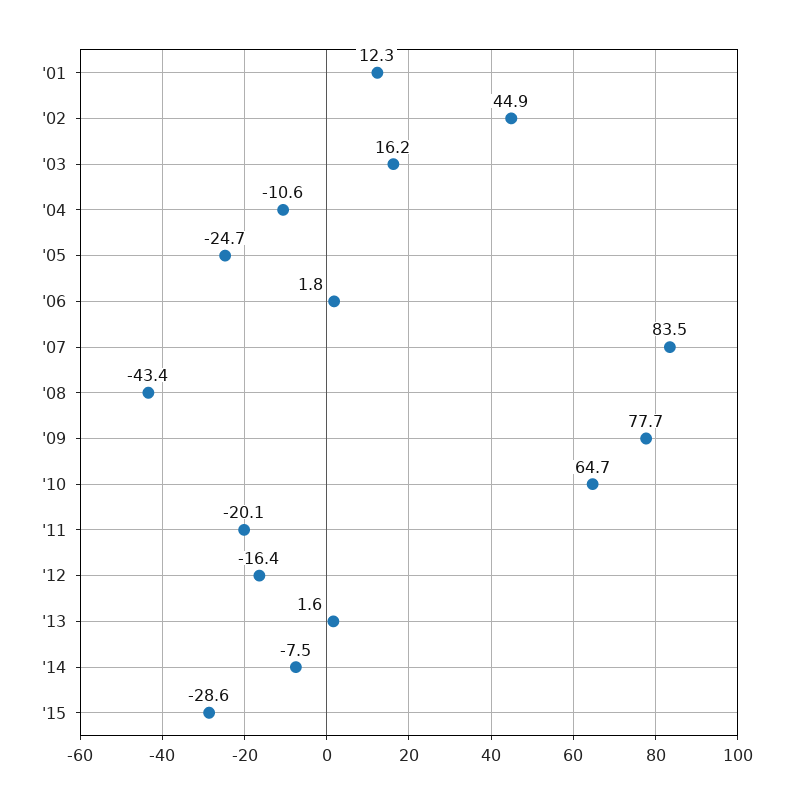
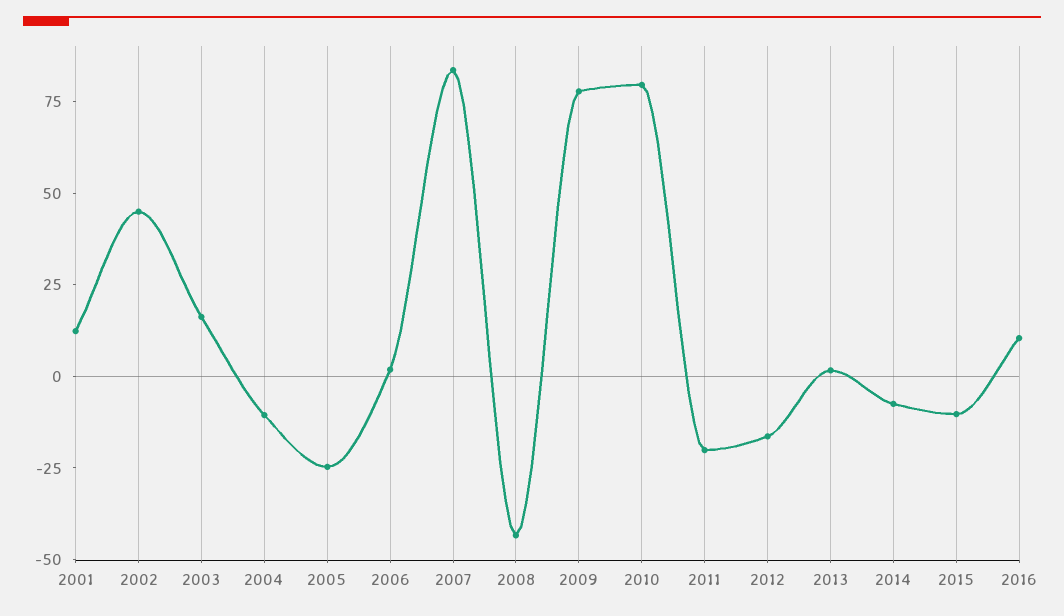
'10: 64.7 -> 80
'15: -28.6 -> -10
2016: none -> 10

